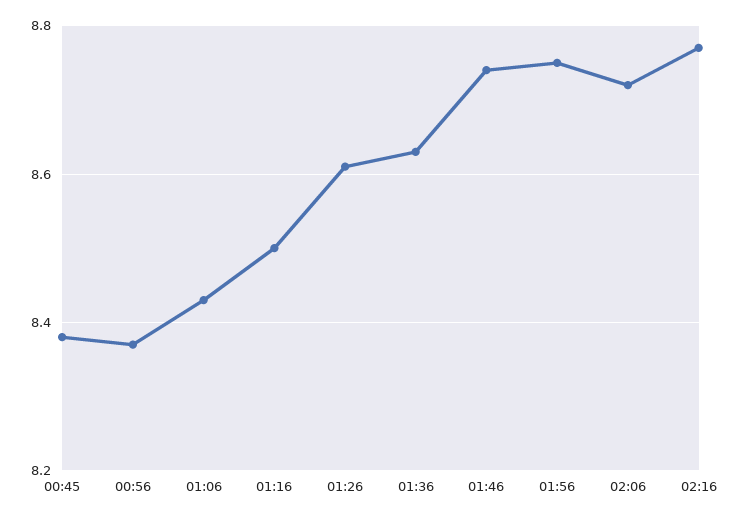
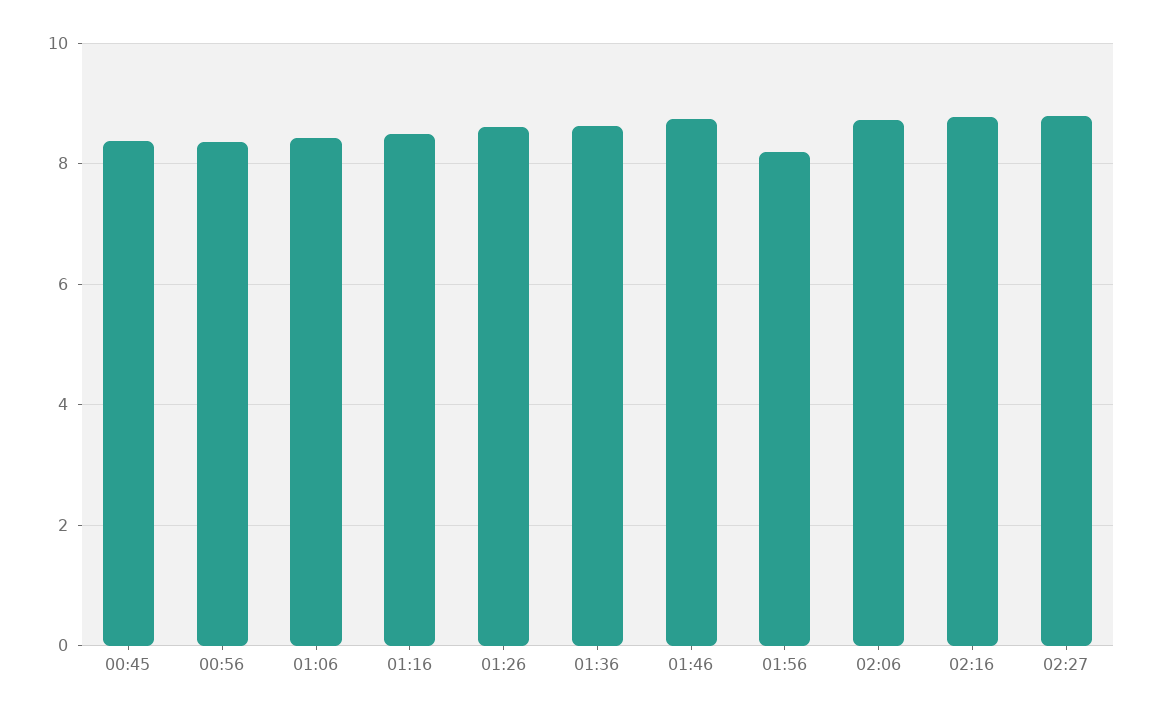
01:56: 8.75 -> 8.2
02:27: none -> 8.8

